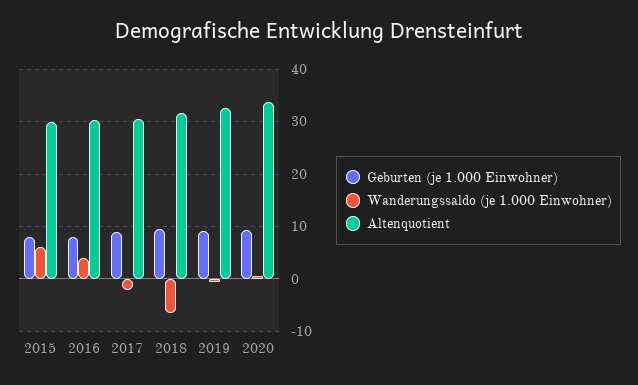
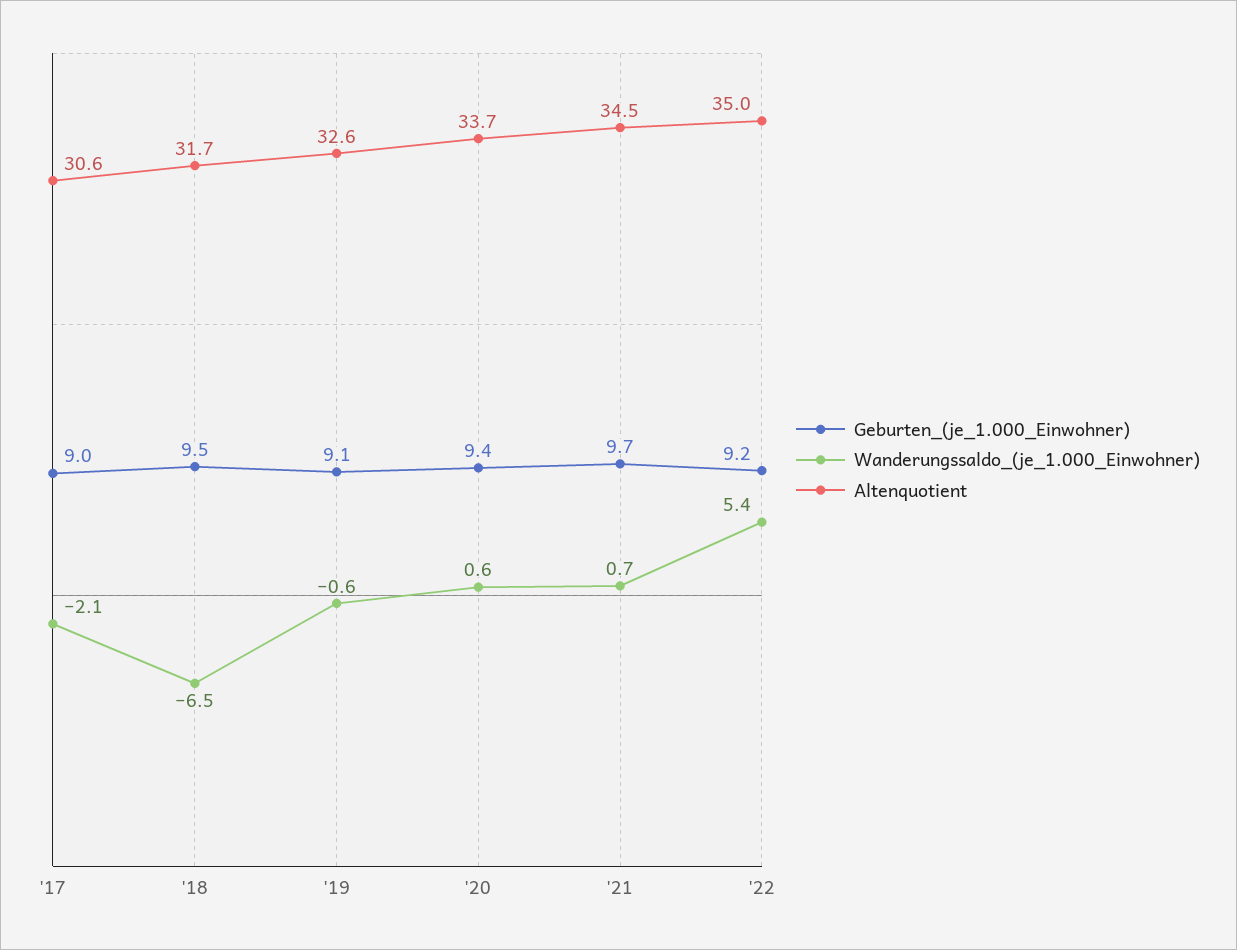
Geburten (je 1.000 Einwohner), 2015: 8 -> none
Wanderungssaldo (je 1.000 Einwohner), 2015: 6 -> none
Altenquotient, 2015: 30 -> none
Geburten (je 1.000 Einwohner), 2016: 8 -> none
Wanderungssaldo (je 1.000 Einwohner), 2016: 4 -> none
Altenquotient, 2016: 30 -> none
Geburten (je 1.000 Einwohner), '21: none -> 9.7
Wanderungssaldo (je 1.000 Einwohner), '21: none -> 0.7
Altenquotient, '21: none -> 34.5
Geburten (je 1.000 Einwohner), '22: none -> 9.2
Wanderungssaldo (je 1.000 Einwohner), '22: none -> 5.4
Altenquotient, '22: none -> 35

